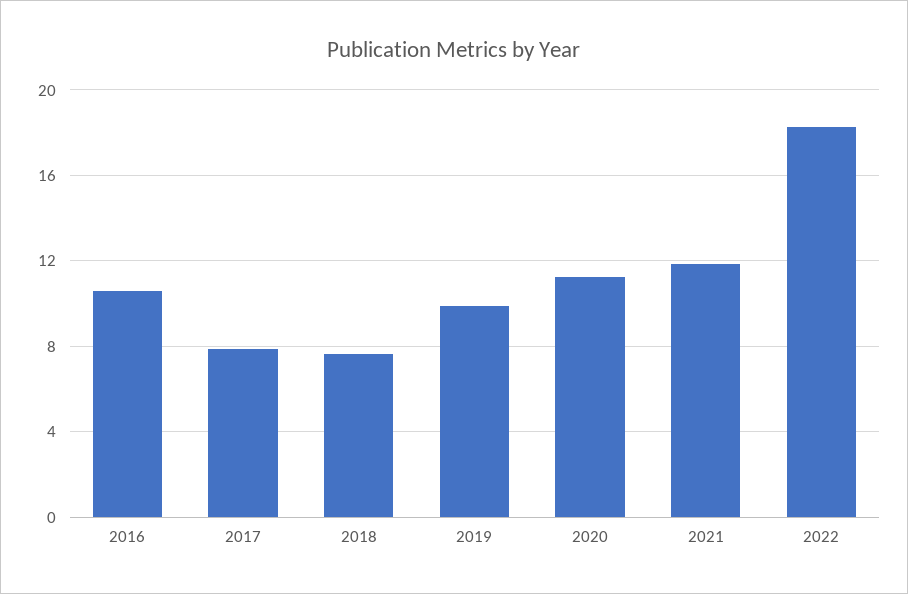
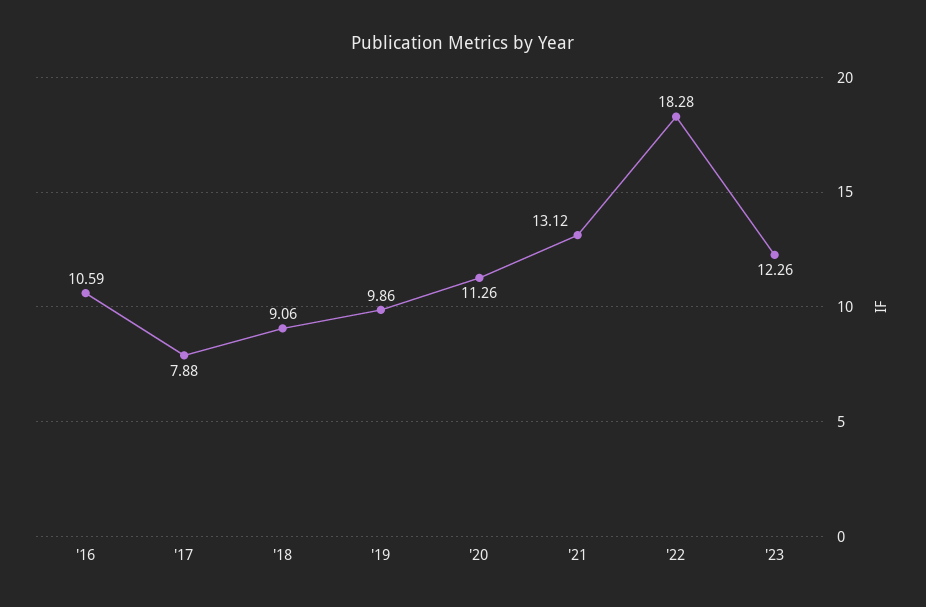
2018: 7.5 -> 9.06
2021: 12 -> 13.12
'23: none -> 12.26

